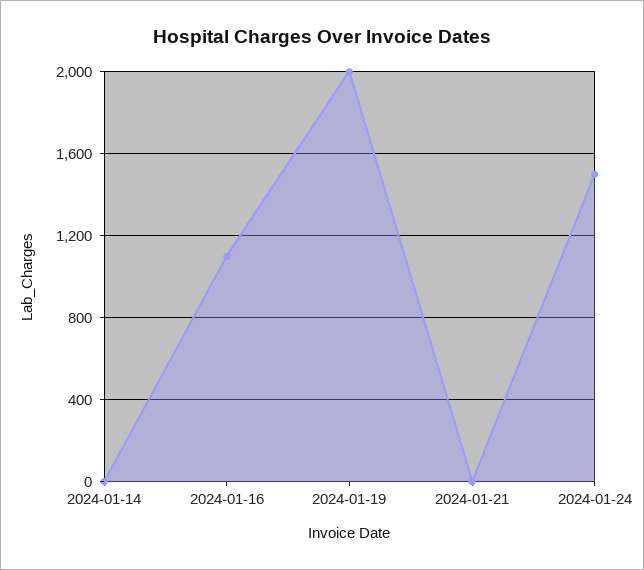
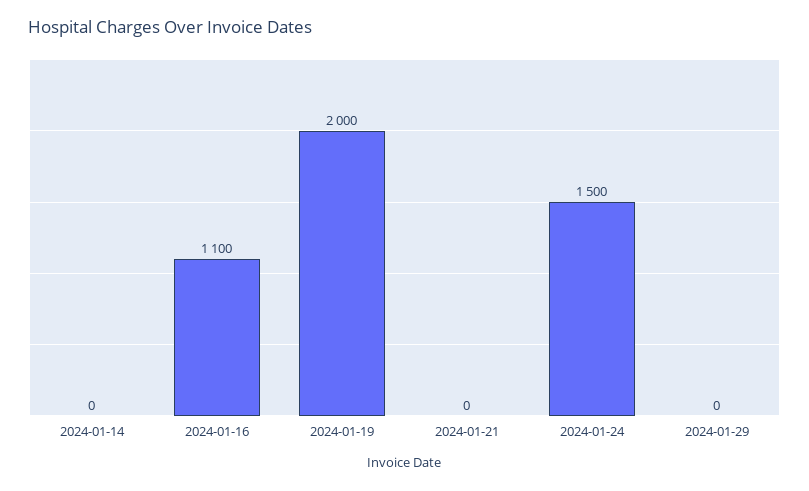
2024-01-29: none -> 0

